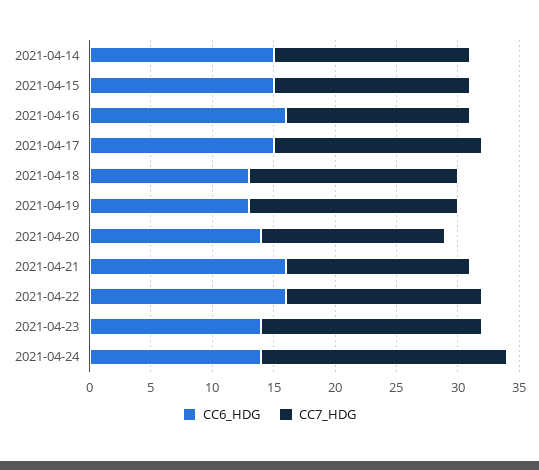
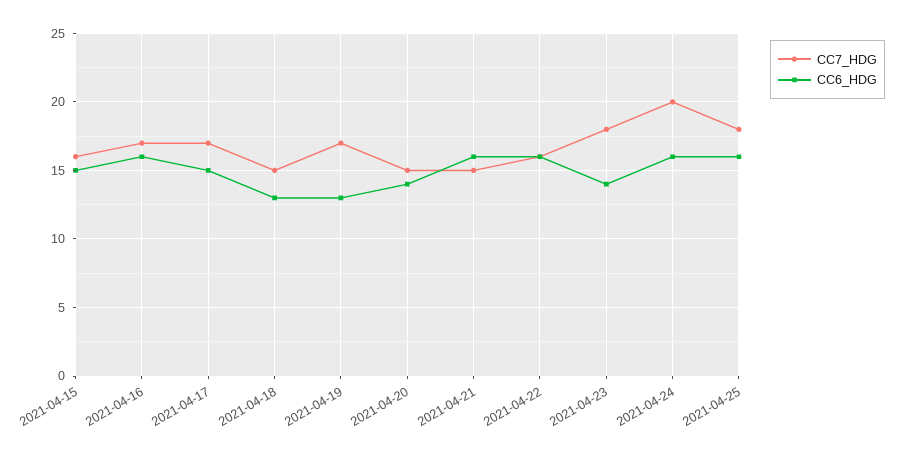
CC6_HDG, 2021-04-14: 15 -> none
CC7_HDG, 2021-04-14: 16 -> none
CC7_HDG, 2021-04-16: 15 -> 17
CC7_HDG, 2021-04-18: 17 -> 15
CC6_HDG, 2021-04-24: 14 -> 16
CC7_HDG, 2021-04-25: none -> 18
CC6_HDG, 2021-04-25: none -> 16

